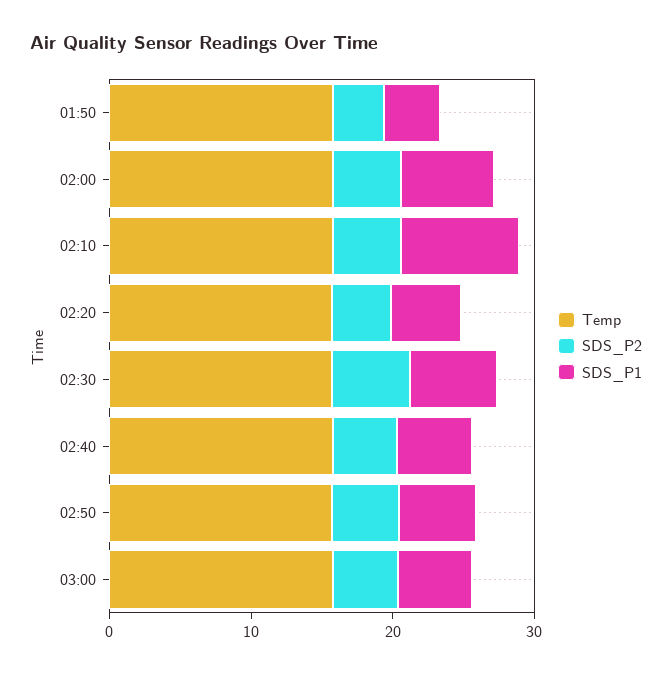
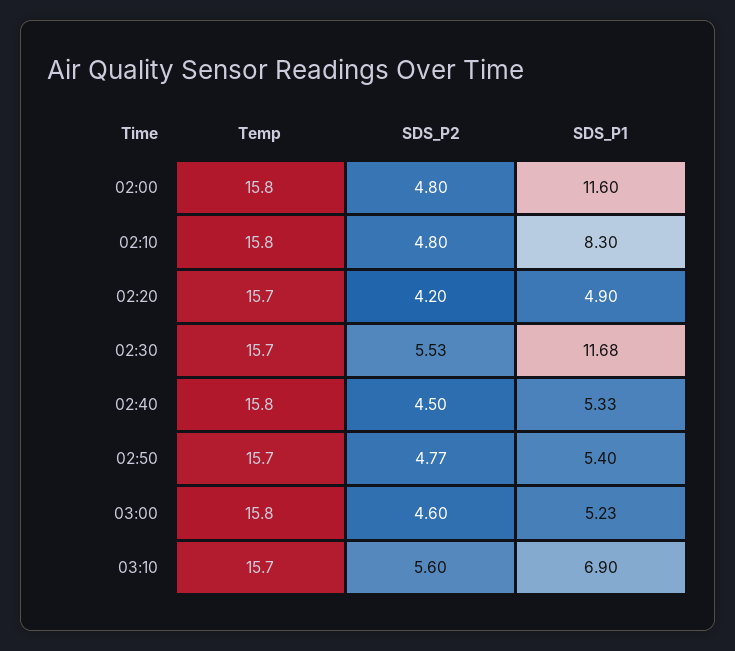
Temp, 01:50: 16 -> none
SDS_P2, 01:50: 4 -> none
SDS_P1, 01:50: 4 -> none
SDS_P1, 02:00: 6 -> 11.6
SDS_P1, 02:30: 6 -> 11.68
Temp, 03:10: none -> 15.7
SDS_P2, 03:10: none -> 5.6
SDS_P1, 03:10: none -> 6.9

